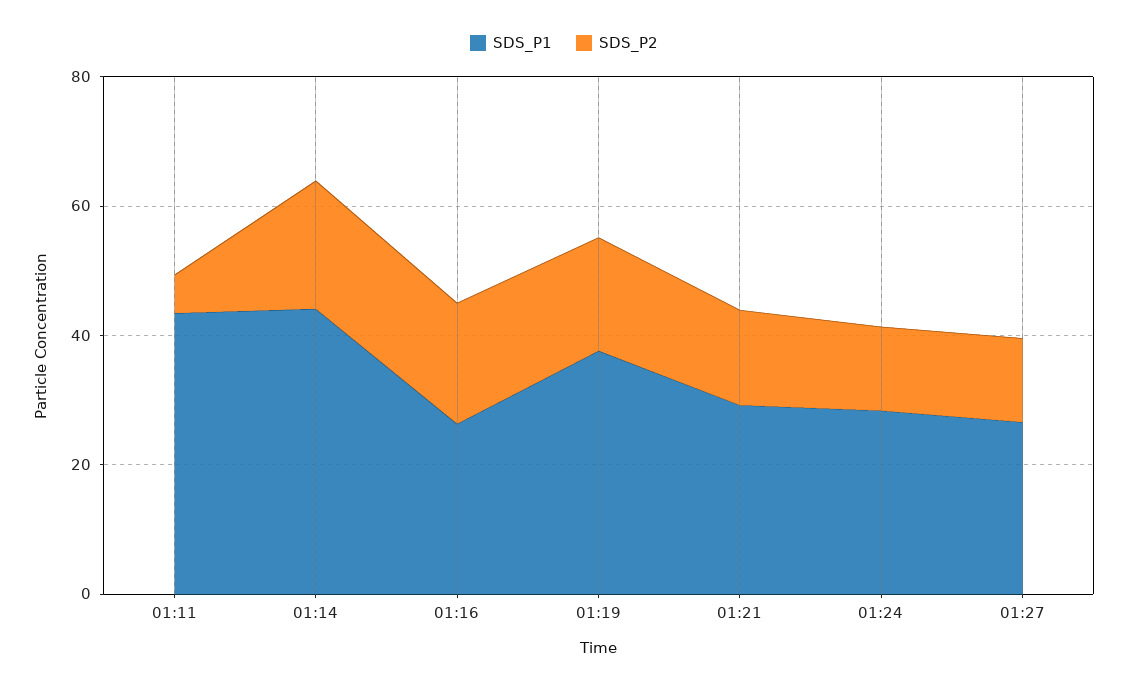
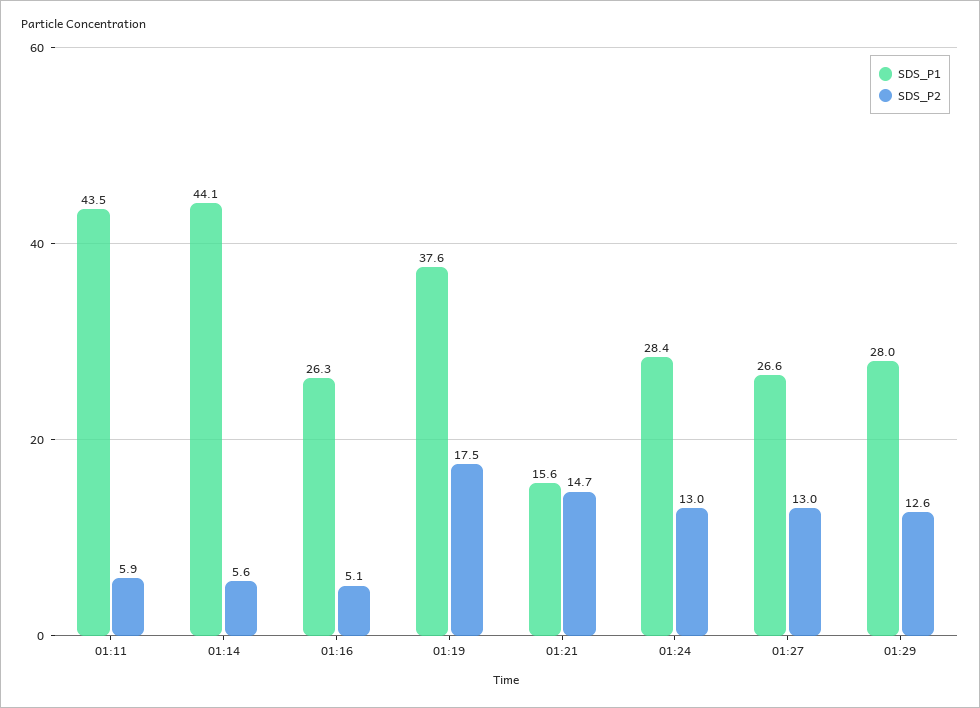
SDS_P2, 01:14: 20 -> 5.6
SDS_P2, 01:16: 20 -> 5.1
SDS_P1, 01:21: 30 -> 15.6
SDS_P1, 01:29: none -> 28
SDS_P2, 01:29: none -> 12.6

